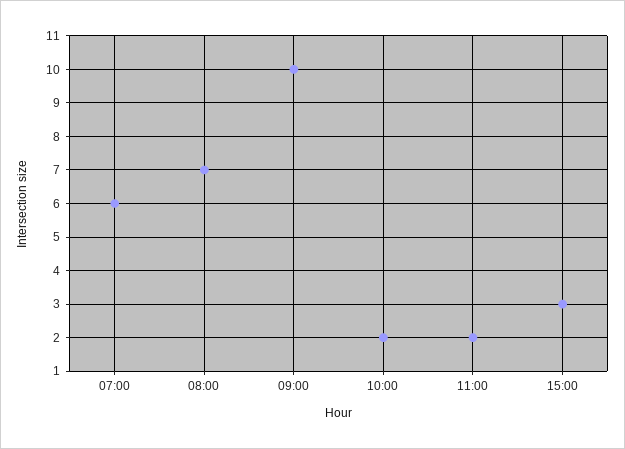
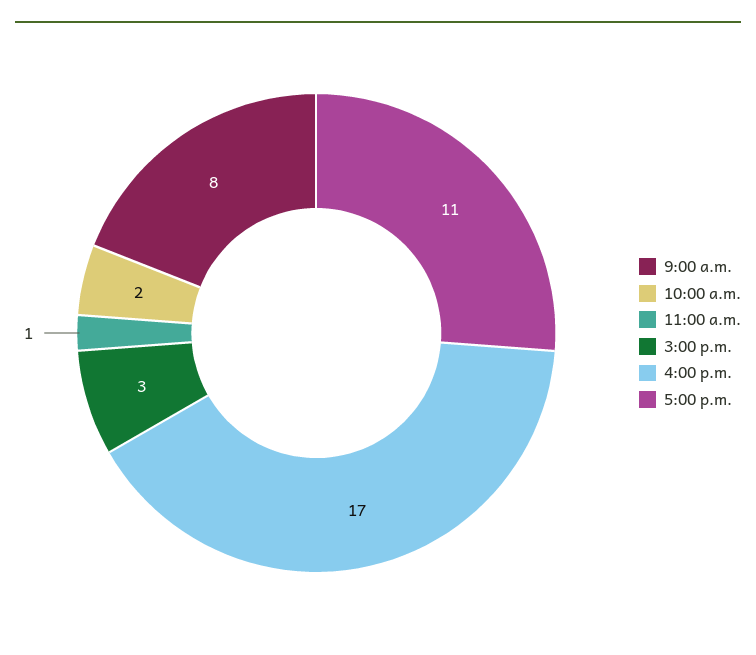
07:00: 6 -> none
08:00: 7 -> none
09:00: 10 -> 8
11:00: 2 -> 1
4:00 p.m.: none -> 17
5:00 p.m.: none -> 11

